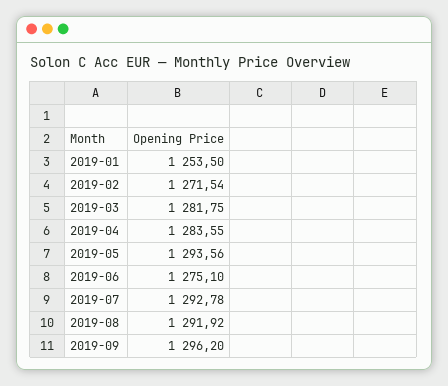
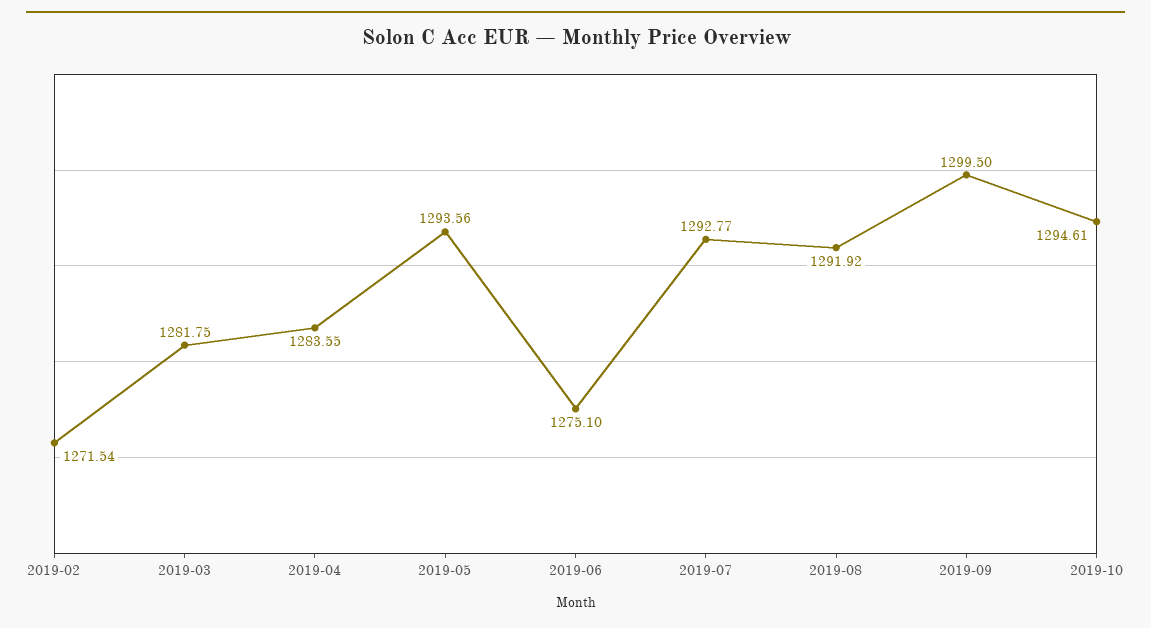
2019-01: 1253.5 -> none
2019-07: 1292.78 -> 1292.77
2019-09: 1296.2 -> 1299.5
2019-10: none -> 1294.61

